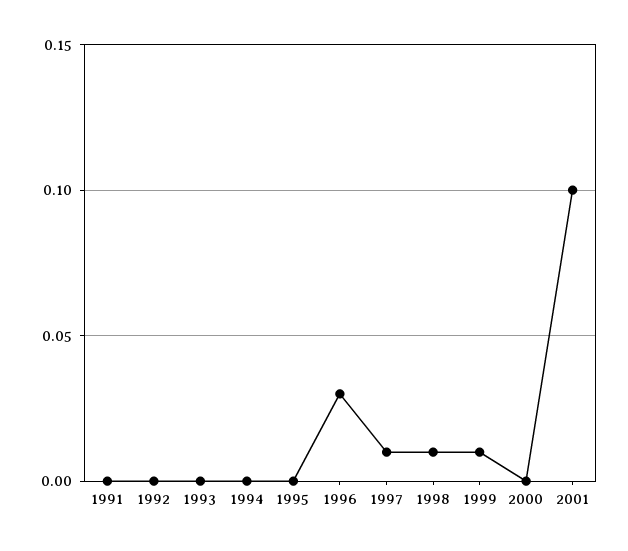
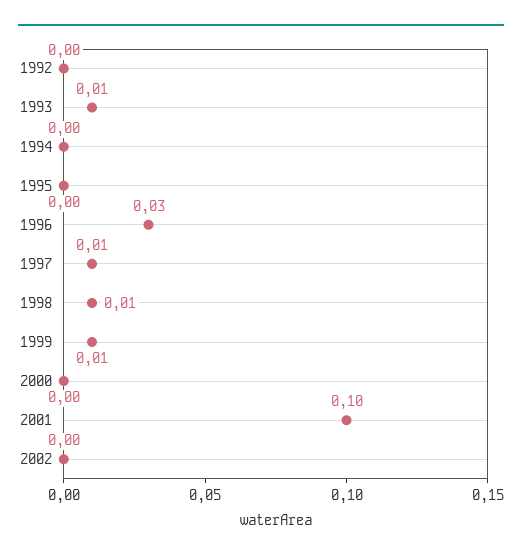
1991: 0 -> none
1993: 0 -> 0.01
2002: none -> 0

